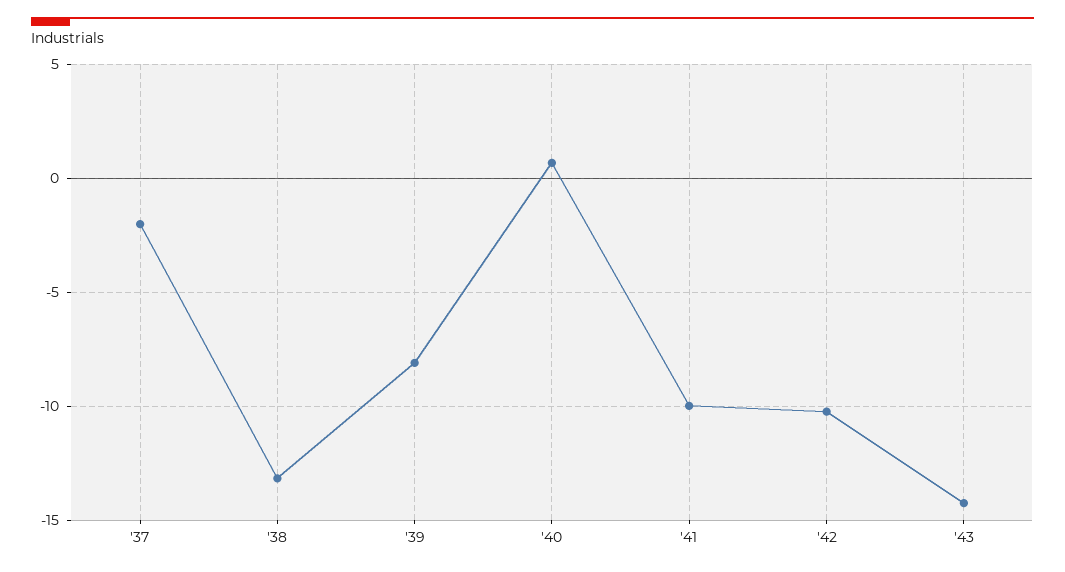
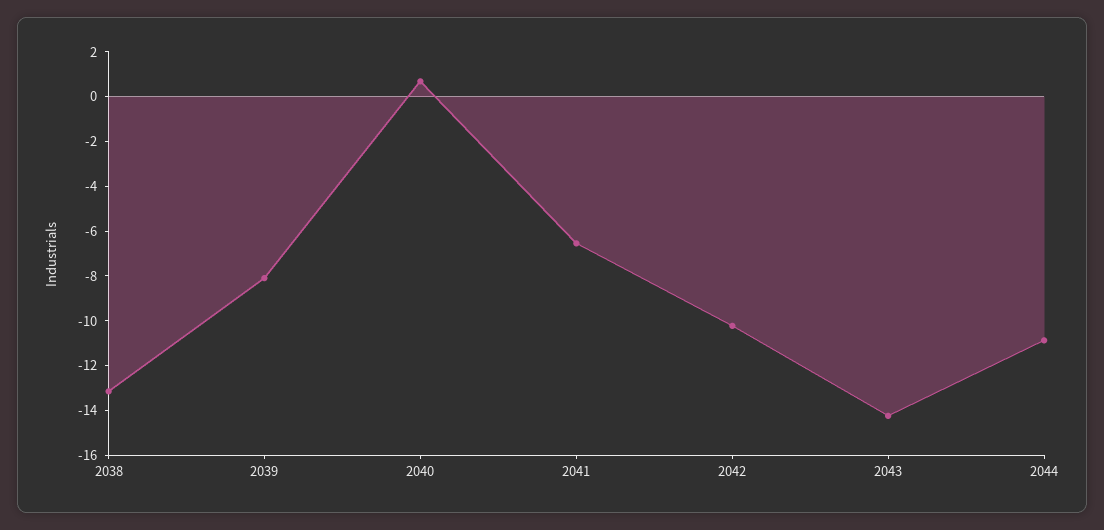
'37: -2 -> none
'41: -10 -> -6.5
2044: none -> -11

